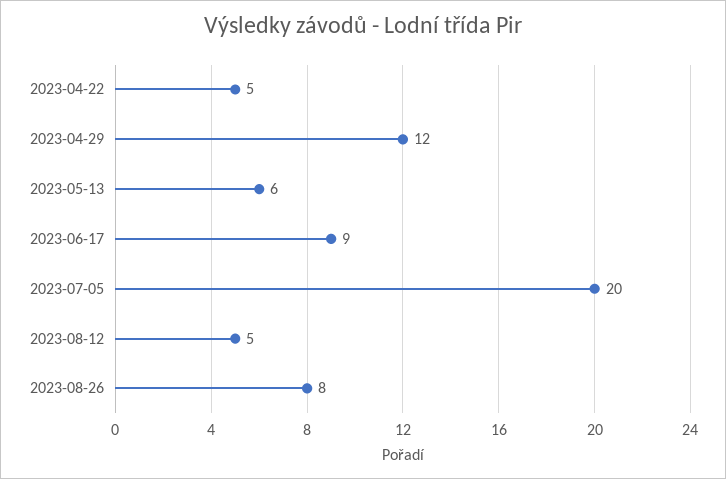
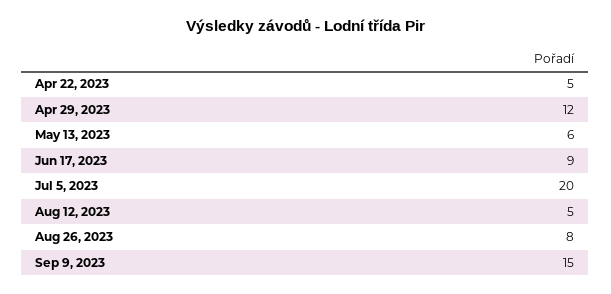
Sep 9, 2023: none -> 15

